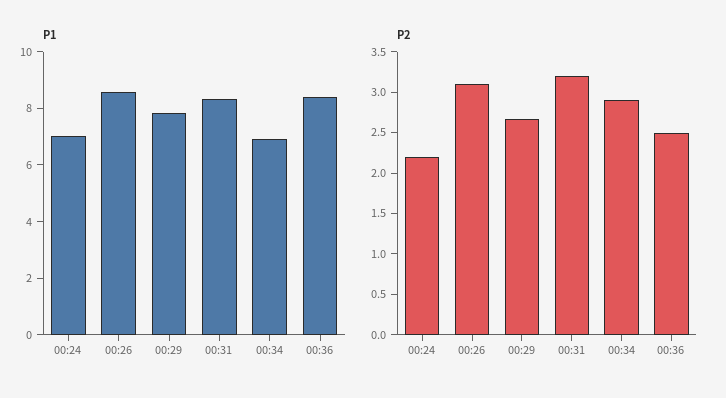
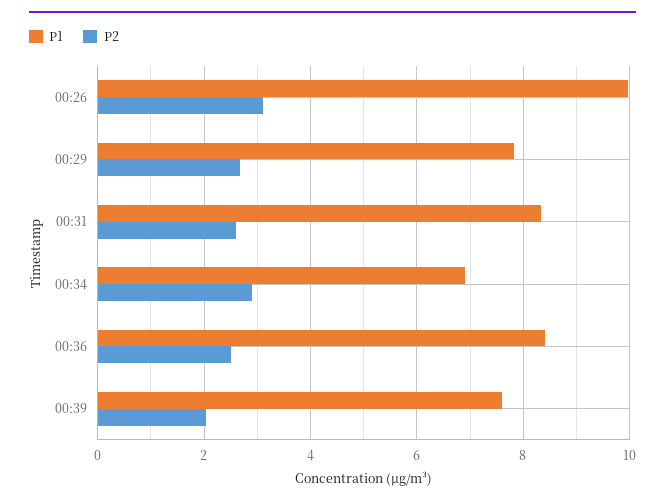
P1, 00:24: 7 -> none
P1, 00:26: 8.5 -> 10
P2, 00:24: 2.2 -> none
P2, 00:31: 3.2 -> 2.6
P1, 00:39: none -> 7.6
P2, 00:39: none -> 2

